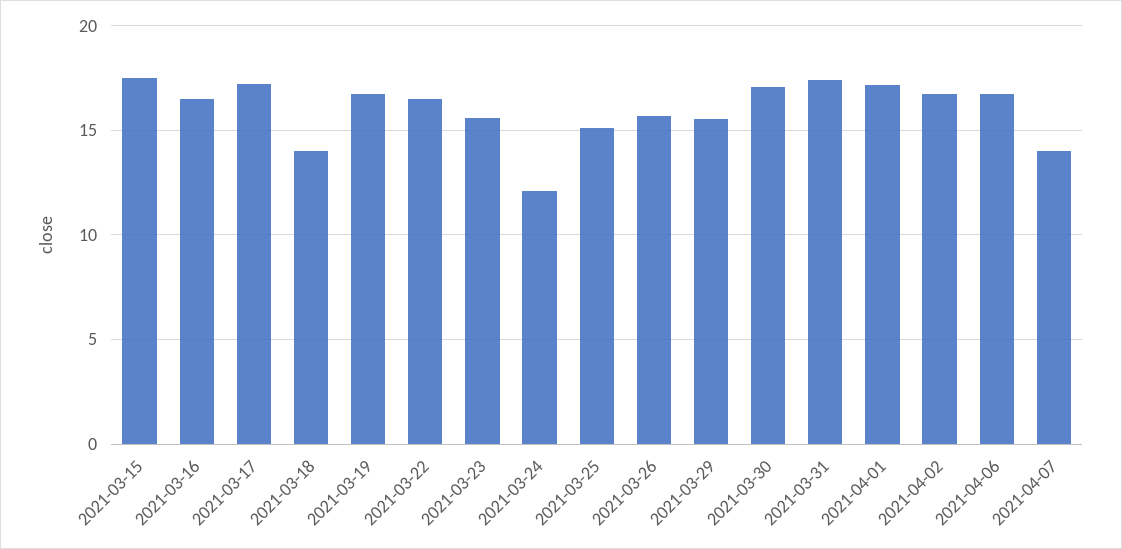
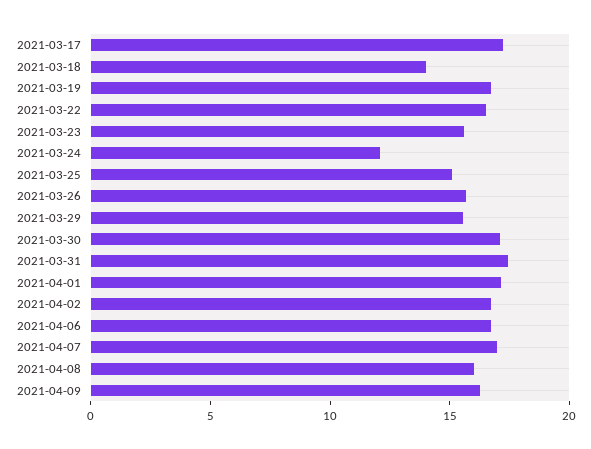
2021-03-15: 17.5 -> none
2021-03-16: 16.5 -> none
2021-04-07: 14 -> 17
2021-04-08: none -> 16
2021-04-09: none -> 16

